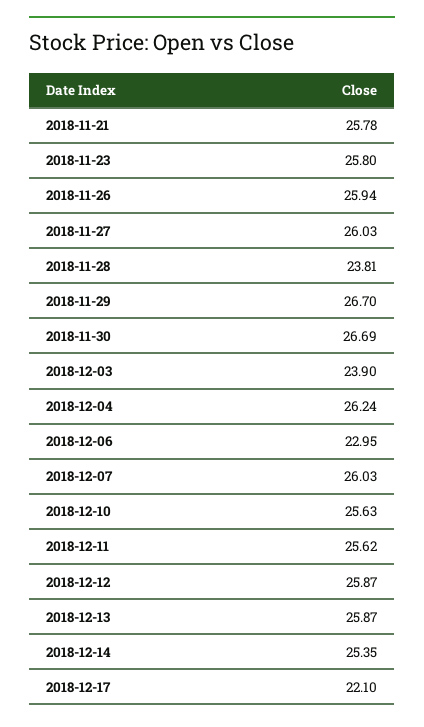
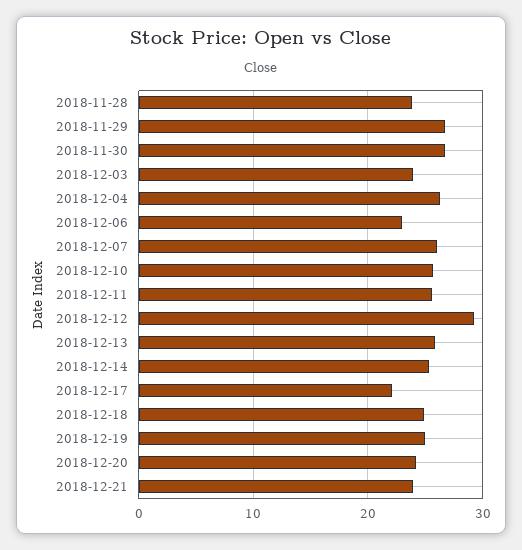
2018-11-21: 25.78 -> none
2018-11-23: 25.8 -> none
2018-11-26: 25.94 -> none
2018-11-27: 26.03 -> none
2018-12-12: 25.87 -> 29
2018-12-18: none -> 25
2018-12-19: none -> 25
2018-12-20: none -> 24
2018-12-21: none -> 24

